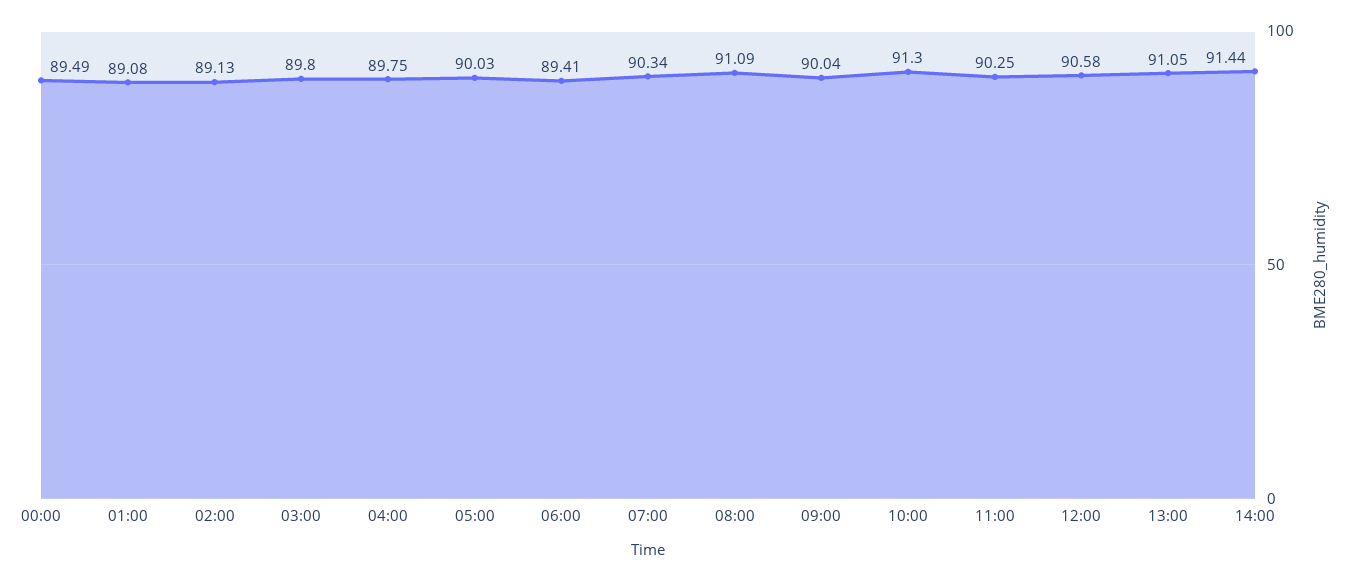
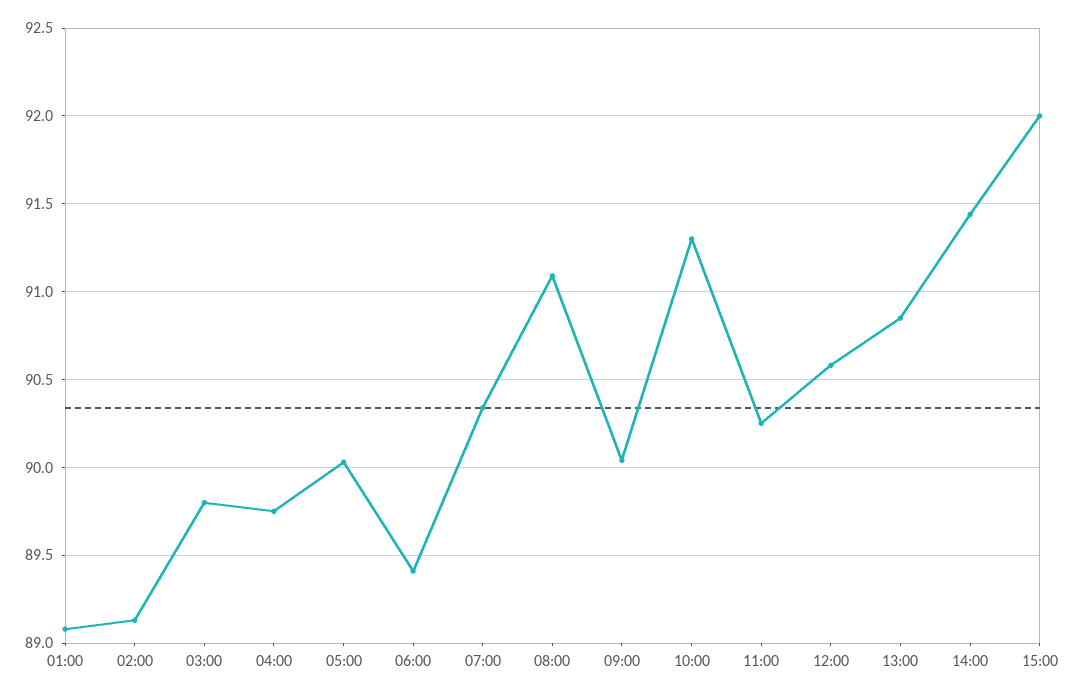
00:00: 89.49 -> none
13:00: 91.05 -> 90.85
15:00: none -> 92

